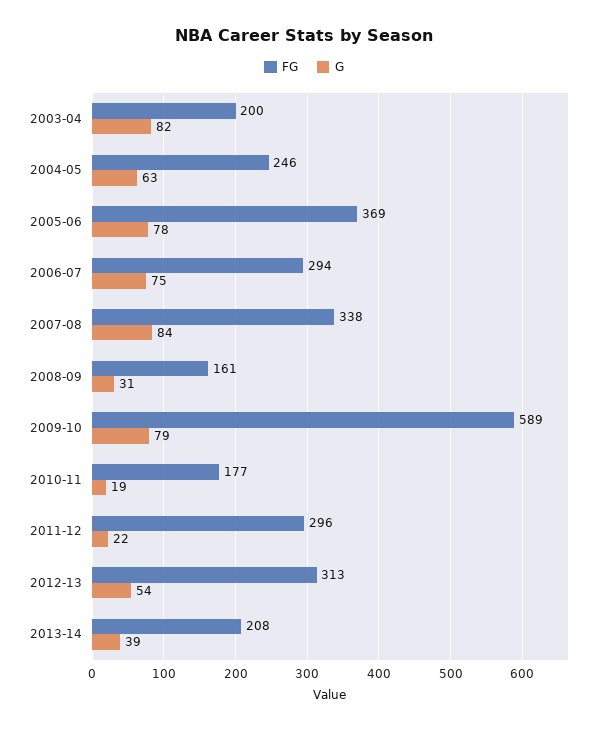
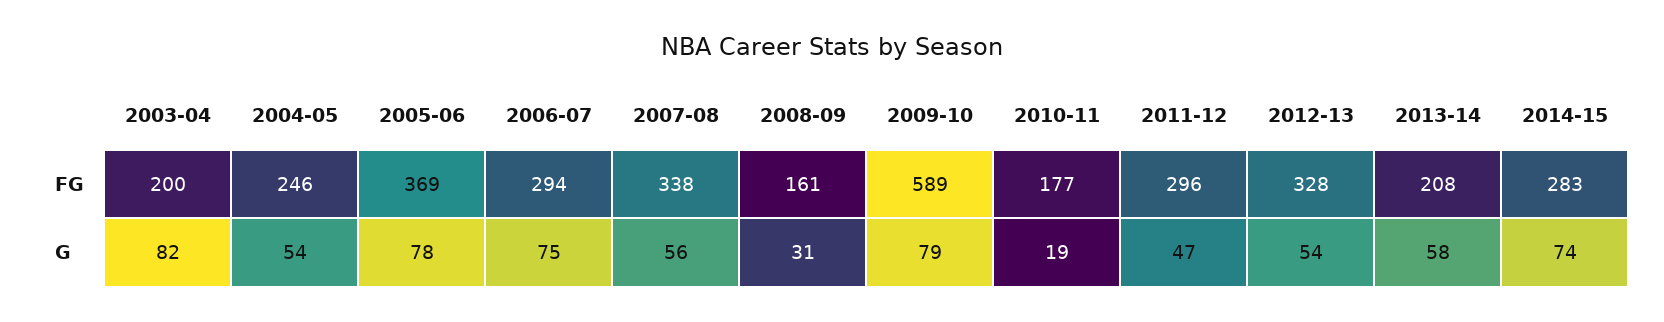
G, 2004-05: 63 -> 54
G, 2007-08: 84 -> 56
G, 2011-12: 22 -> 47
FG, 2012-13: 313 -> 328
G, 2013-14: 39 -> 58
FG, 2014-15: none -> 283
G, 2014-15: none -> 74

